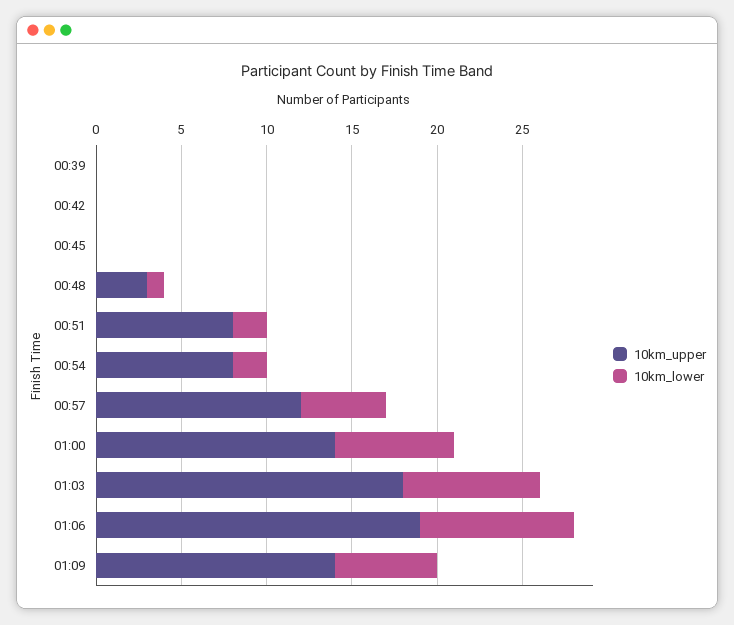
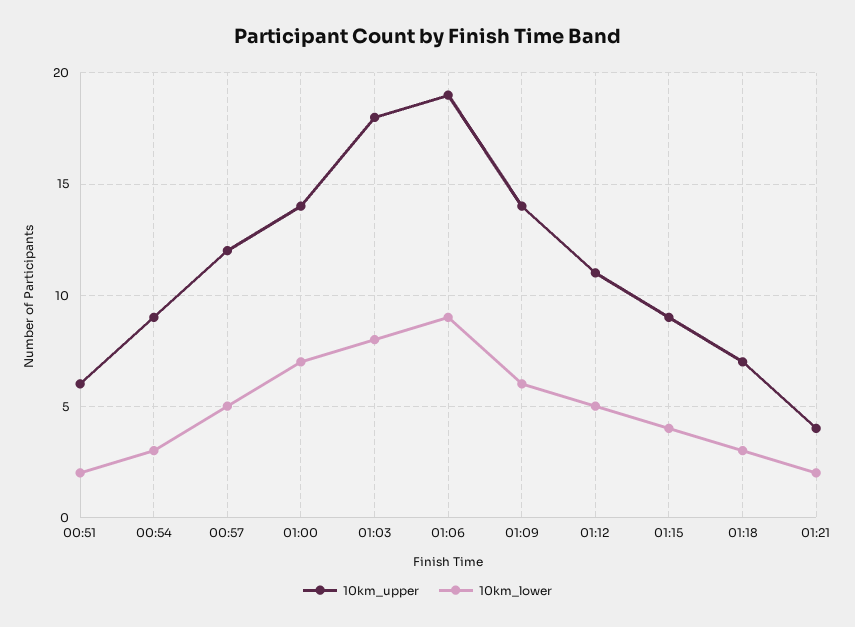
10km_upper, 00:39: 0 -> none
10km_lower, 00:39: 0 -> none
10km_upper, 00:42: 0 -> none
10km_lower, 00:42: 0 -> none
10km_upper, 00:45: 0 -> none
10km_lower, 00:45: 0 -> none
10km_upper, 00:48: 3 -> none
10km_lower, 00:48: 1 -> none
10km_upper, 00:51: 8 -> 6
10km_upper, 00:54: 8 -> 9
10km_lower, 00:54: 2 -> 3
10km_upper, 01:12: none -> 11
10km_lower, 01:12: none -> 5
10km_upper, 01:15: none -> 9
10km_lower, 01:15: none -> 4
10km_upper, 01:18: none -> 7
10km_lower, 01:18: none -> 3
10km_upper, 01:21: none -> 4
10km_lower, 01:21: none -> 2

